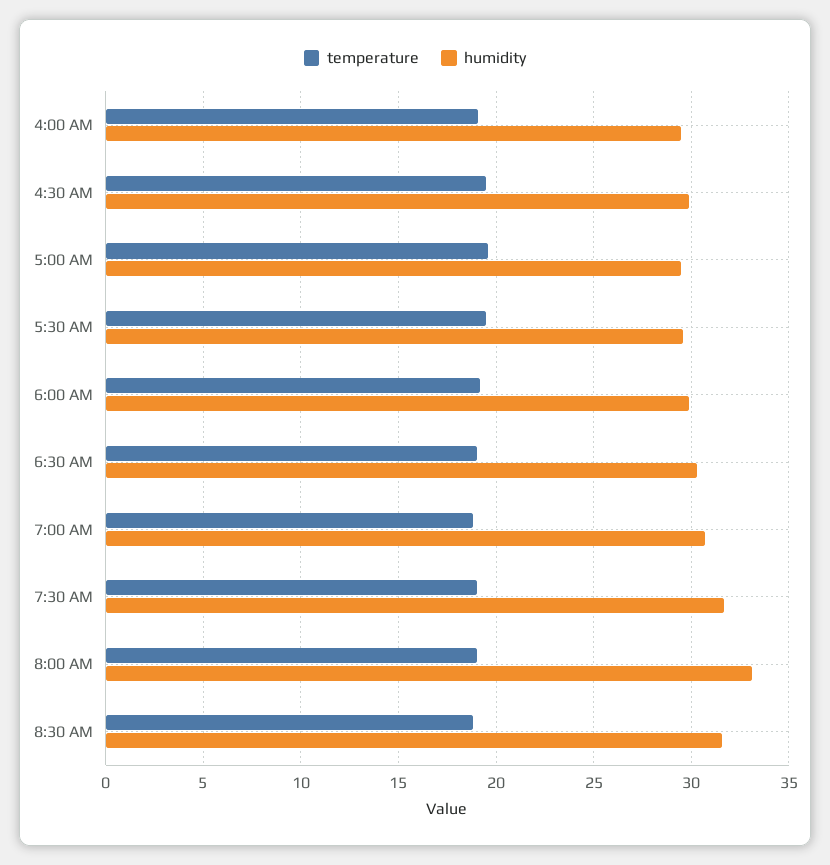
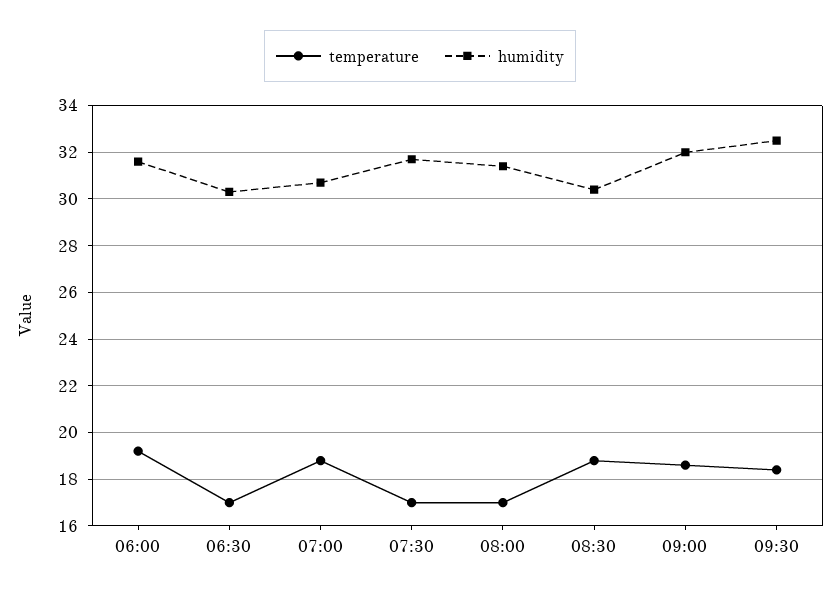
temperature, 4:00 AM: 19 -> none
humidity, 4:00 AM: 29.5 -> none
temperature, 4:30 AM: 19.5 -> none
humidity, 4:30 AM: 30 -> none
temperature, 5:00 AM: 19.5 -> none
humidity, 5:00 AM: 29.5 -> none
temperature, 5:30 AM: 19.5 -> none
humidity, 5:30 AM: 29.5 -> none
humidity, 6:00 AM: 30 -> 31.5
temperature, 6:30 AM: 19 -> 17
temperature, 7:30 AM: 19 -> 17
temperature, 8:00 AM: 19 -> 17
humidity, 8:00 AM: 33 -> 31.5
humidity, 8:30 AM: 31.5 -> 30.5
temperature, 09:00: none -> 18.5
humidity, 09:00: none -> 32
temperature, 09:30: none -> 18.5
humidity, 09:30: none -> 32.5

